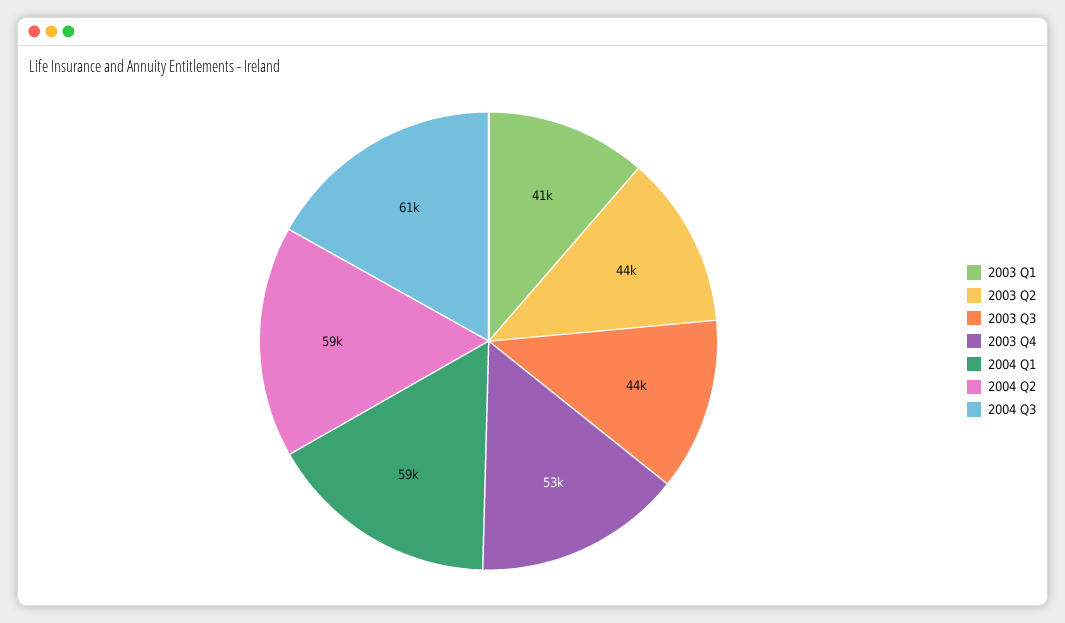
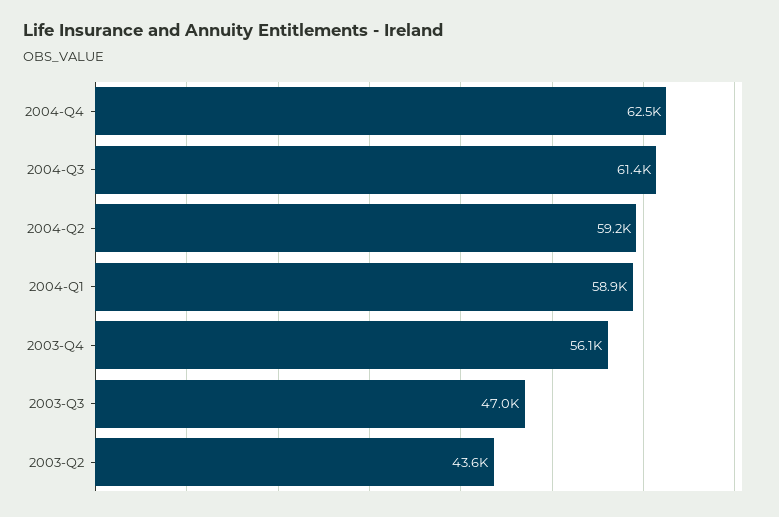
2003 Q1: 41000 -> none
2003 Q3: 44000 -> 47000
2003 Q4: 53000 -> 56100
2004-Q4: none -> 62500

